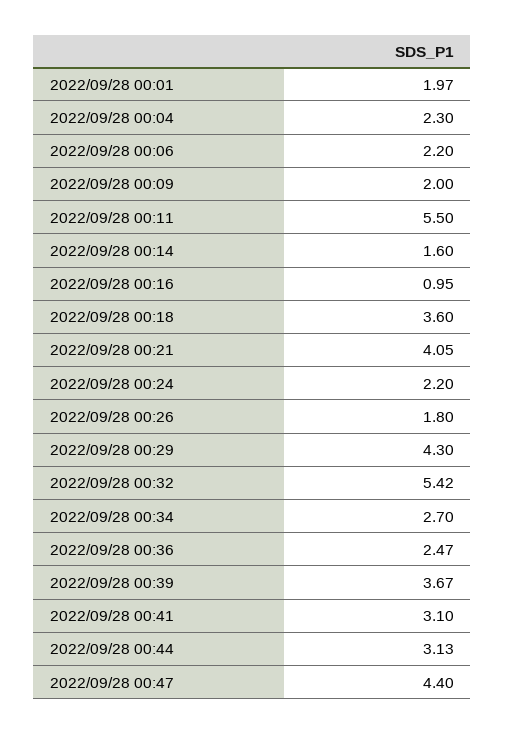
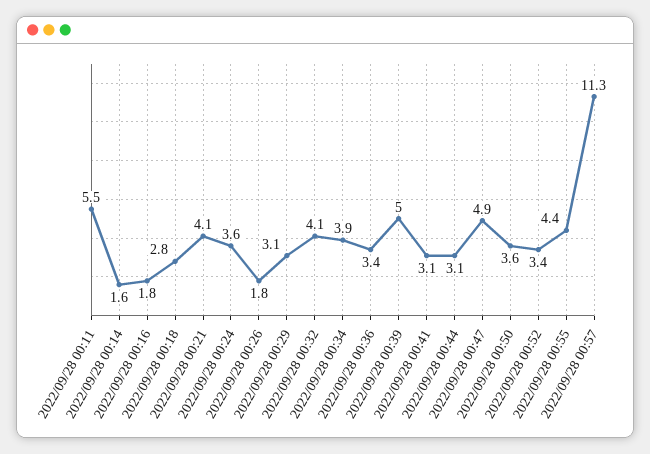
2022/09/28 00:01: 1.97 -> none
2022/09/28 00:04: 2.3 -> none
2022/09/28 00:06: 2.2 -> none
2022/09/28 00:09: 2 -> none
2022/09/28 00:16: 0.95 -> 1.8
2022/09/28 00:18: 3.6 -> 2.8
2022/09/28 00:24: 2.2 -> 3.6
2022/09/28 00:29: 4.3 -> 3.1
2022/09/28 00:32: 5.42 -> 4.1
2022/09/28 00:34: 2.7 -> 3.9
2022/09/28 00:36: 2.47 -> 3.4
2022/09/28 00:39: 3.67 -> 5
2022/09/28 00:47: 4.4 -> 4.9
2022/09/28 00:50: none -> 3.6
2022/09/28 00:52: none -> 3.4
2022/09/28 00:55: none -> 4.4
2022/09/28 00:57: none -> 11.3

